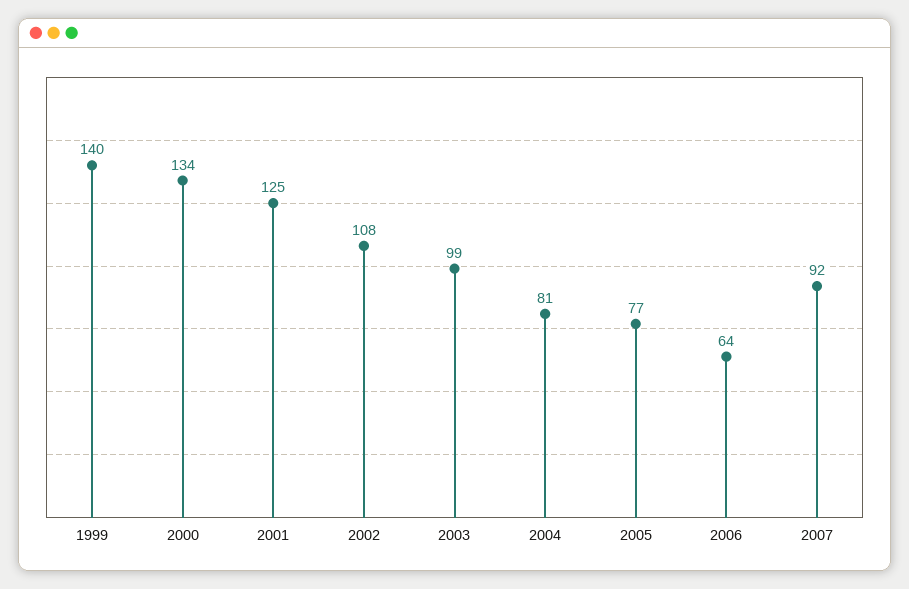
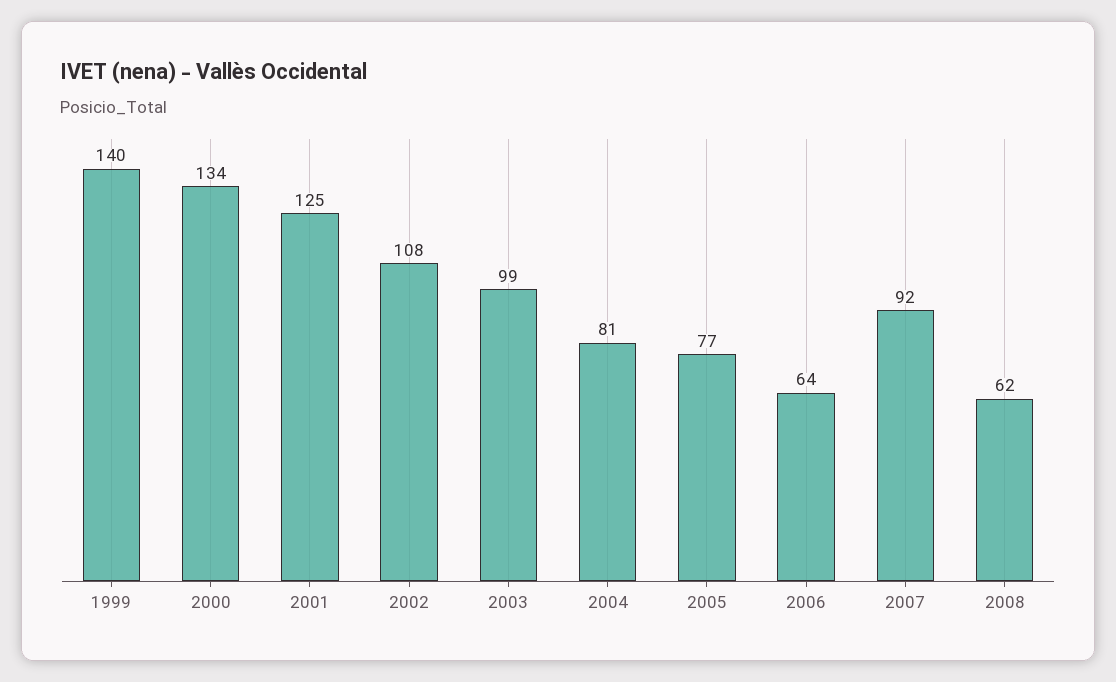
2008: none -> 62

